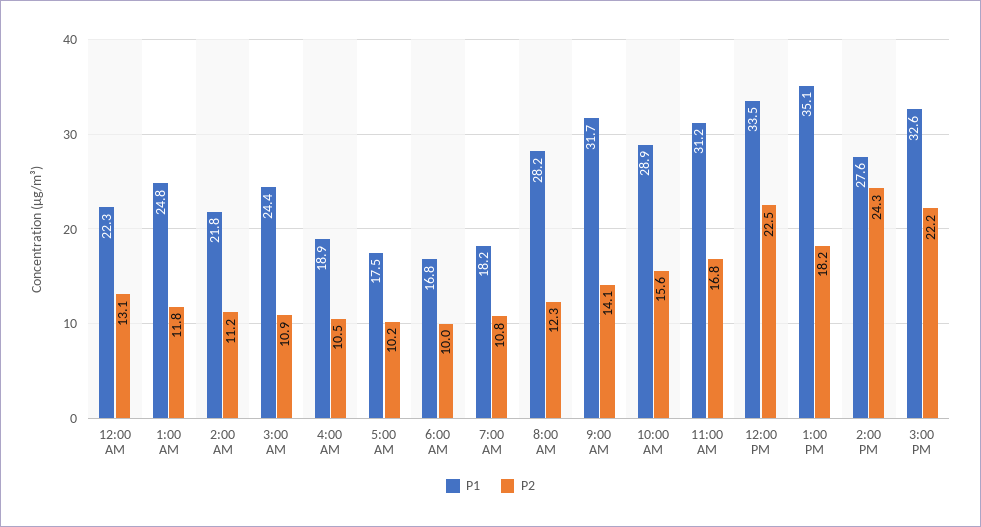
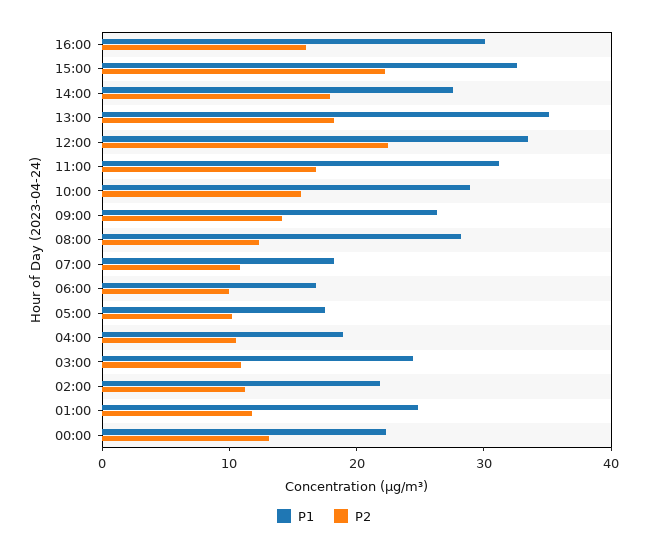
P1, 9:00 AM: 31.7 -> 26
P2, 2:00 PM: 24.3 -> 18
P1, 16:00: none -> 30
P2, 16:00: none -> 16

